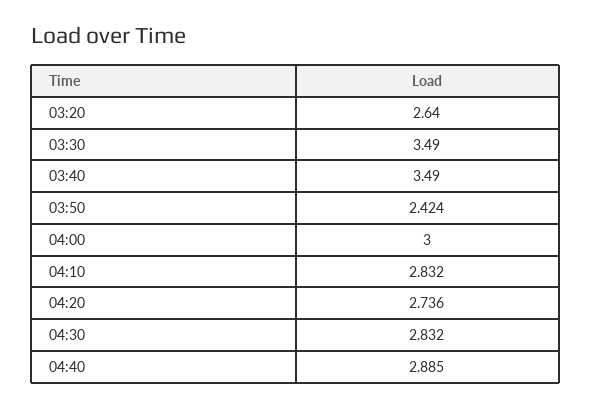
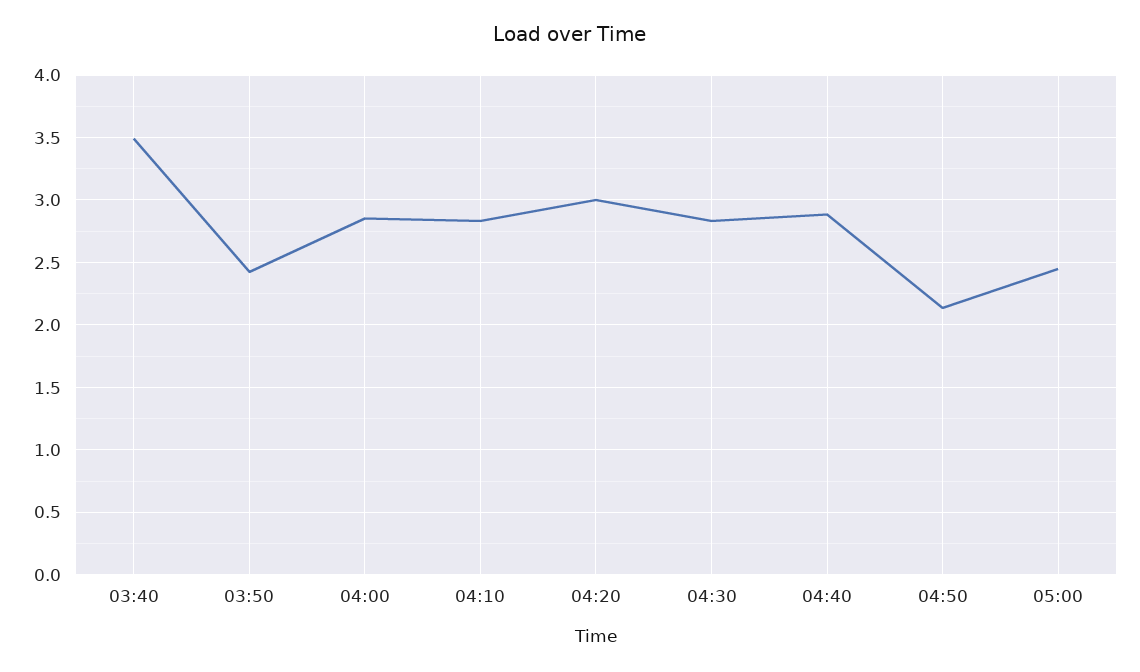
03:20: 2.64 -> none
03:30: 3.49 -> none
04:00: 3 -> 2.85
04:20: 2.736 -> 3
04:50: none -> 2.15
05:00: none -> 2.45

